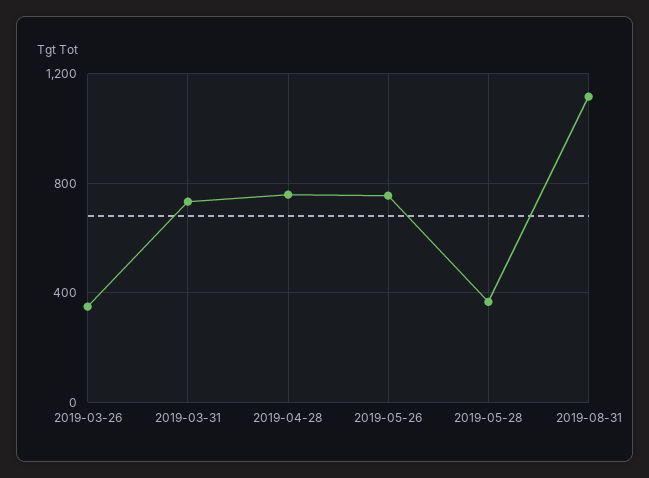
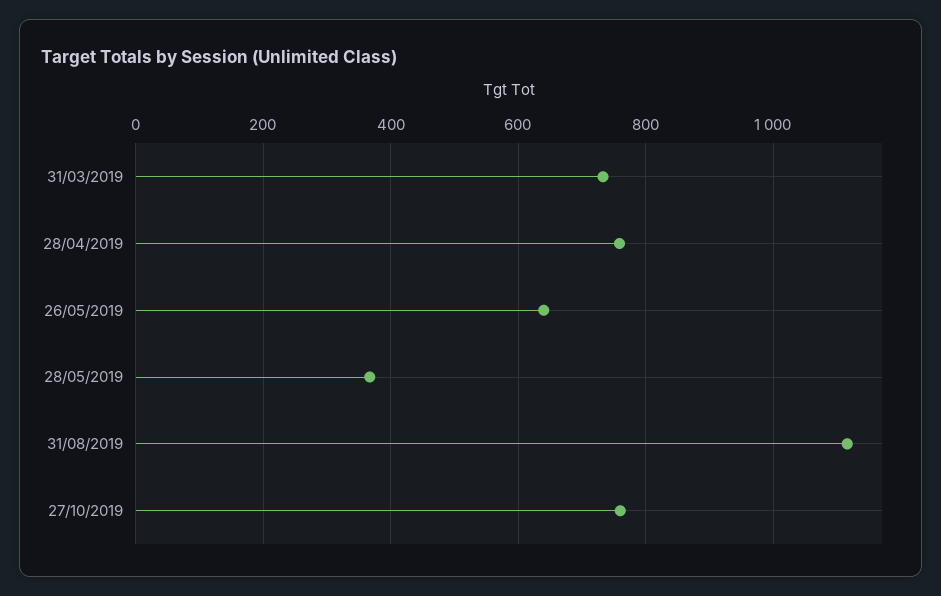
2019-03-26: 350 -> none
2019-05-26: 750 -> 640
27/10/2019: none -> 760

